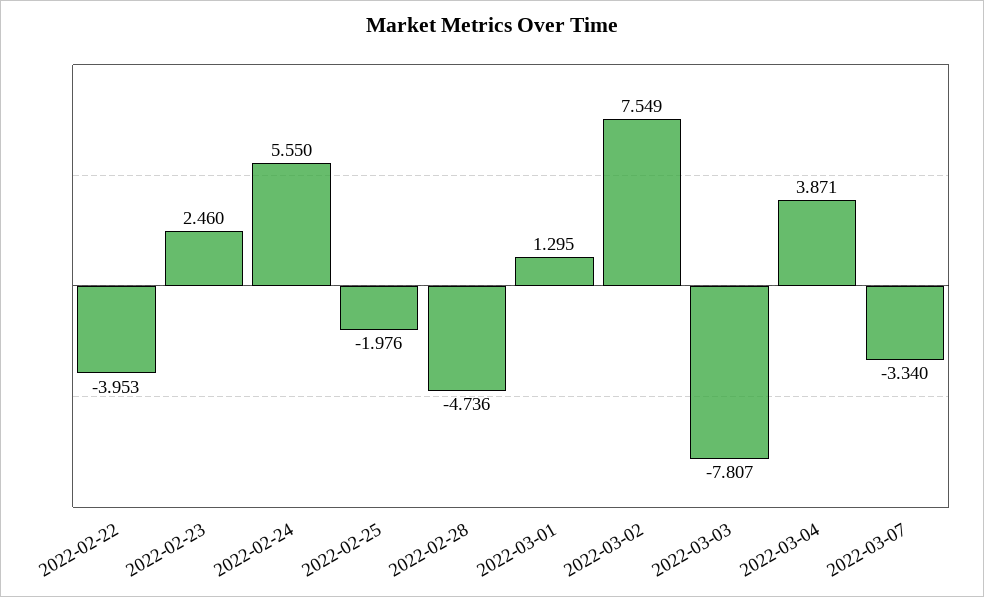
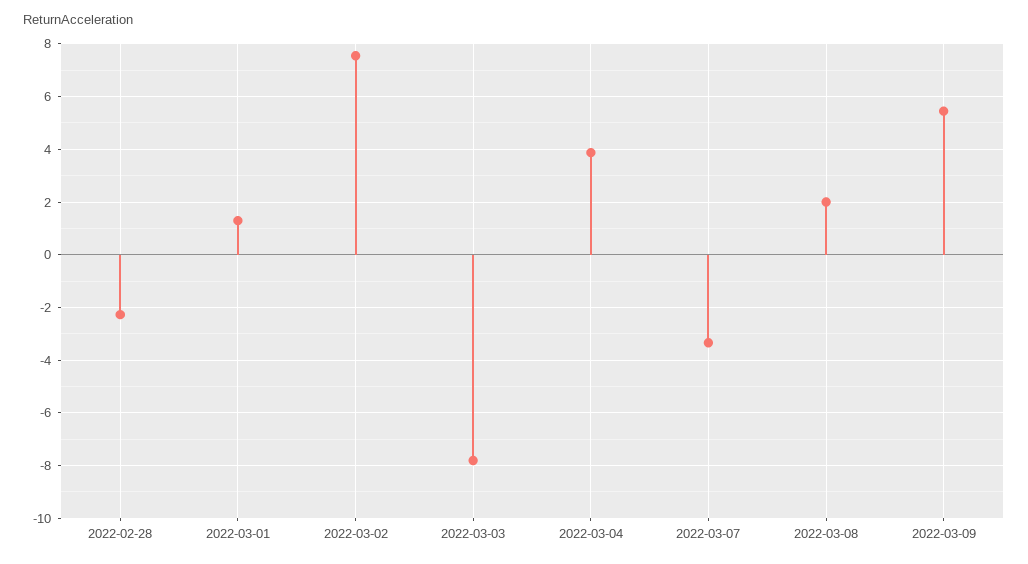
2022-02-22: -3.953 -> none
2022-02-23: 2.46 -> none
2022-02-24: 5.55 -> none
2022-02-25: -1.976 -> none
2022-02-28: -4.736 -> -2.25
2022-03-08: none -> 2
2022-03-09: none -> 5.5

